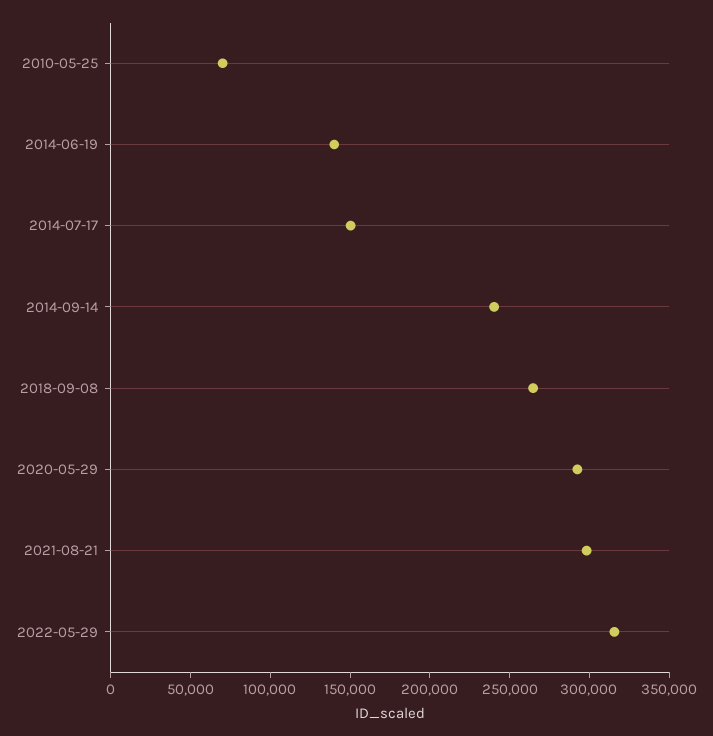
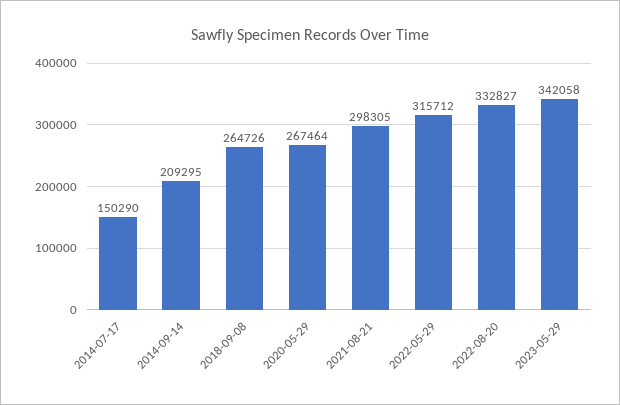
2010-05-25: 70000 -> none
2014-06-19: 140000 -> none
2014-09-14: 240000 -> 209295
2020-05-29: 290000 -> 267464
2022-08-20: none -> 332827
2023-05-29: none -> 342058

